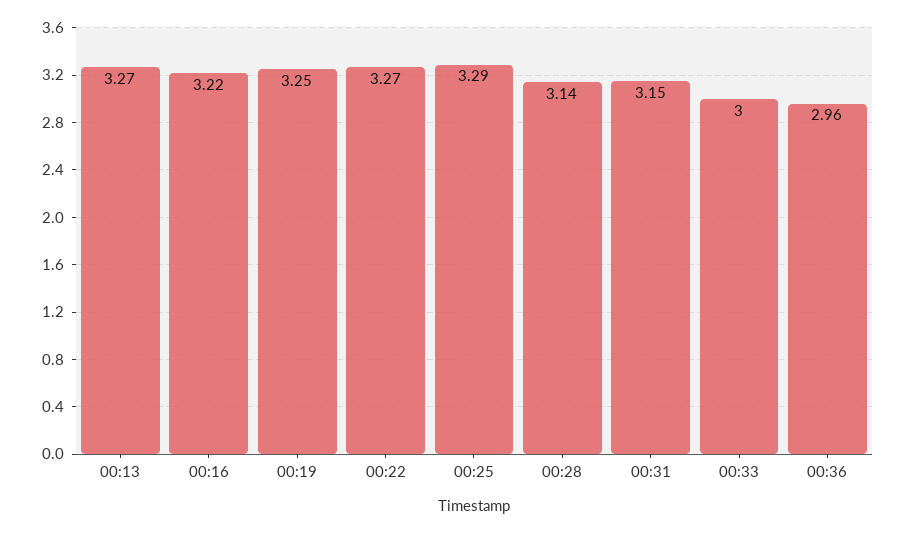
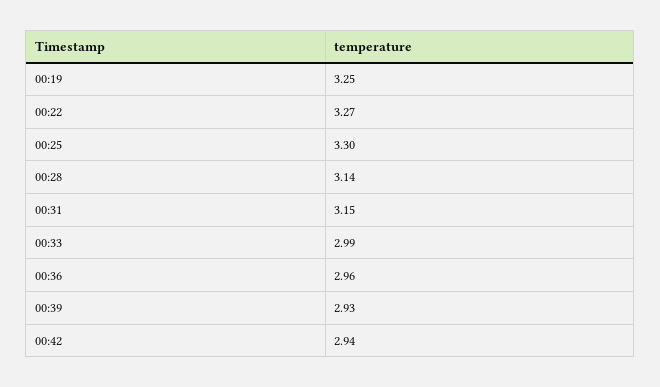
00:13: 3.27 -> none
00:16: 3.22 -> none
00:25: 3.29 -> 3.3
00:33: 3 -> 2.99
00:39: none -> 2.93
00:42: none -> 2.94

